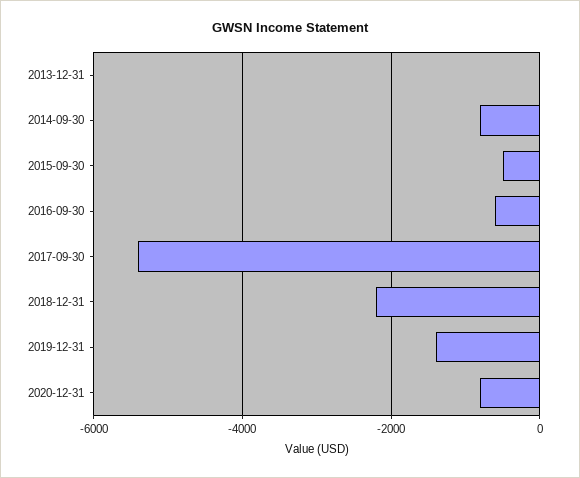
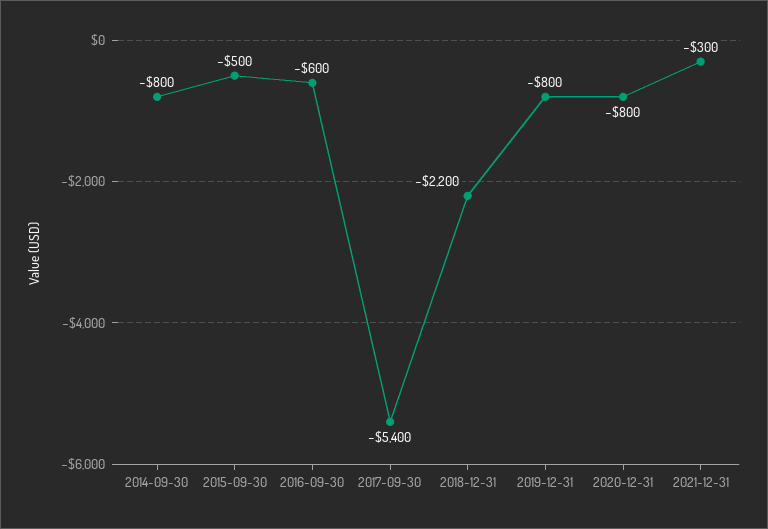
2013-12-31: 0 -> none
2019-12-31: -1400 -> -800
2021-12-31: none -> -300

